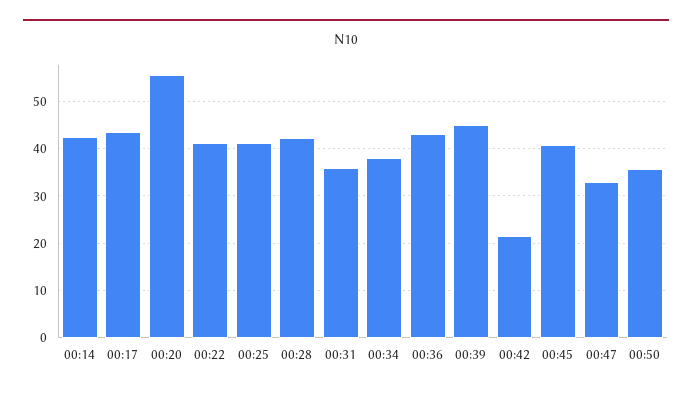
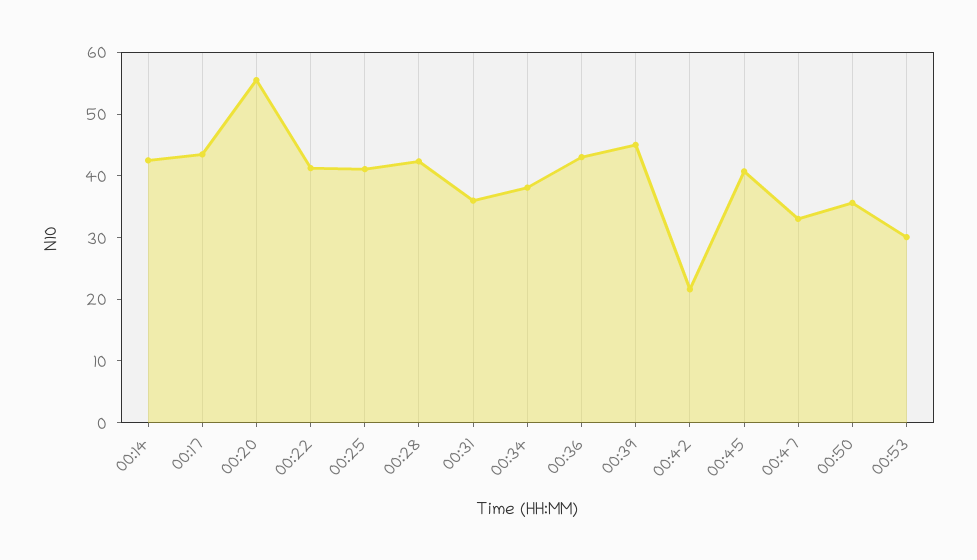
00:53: none -> 30

